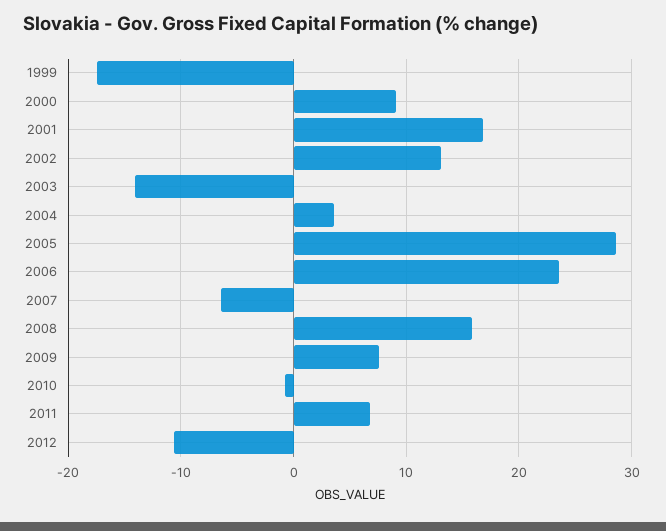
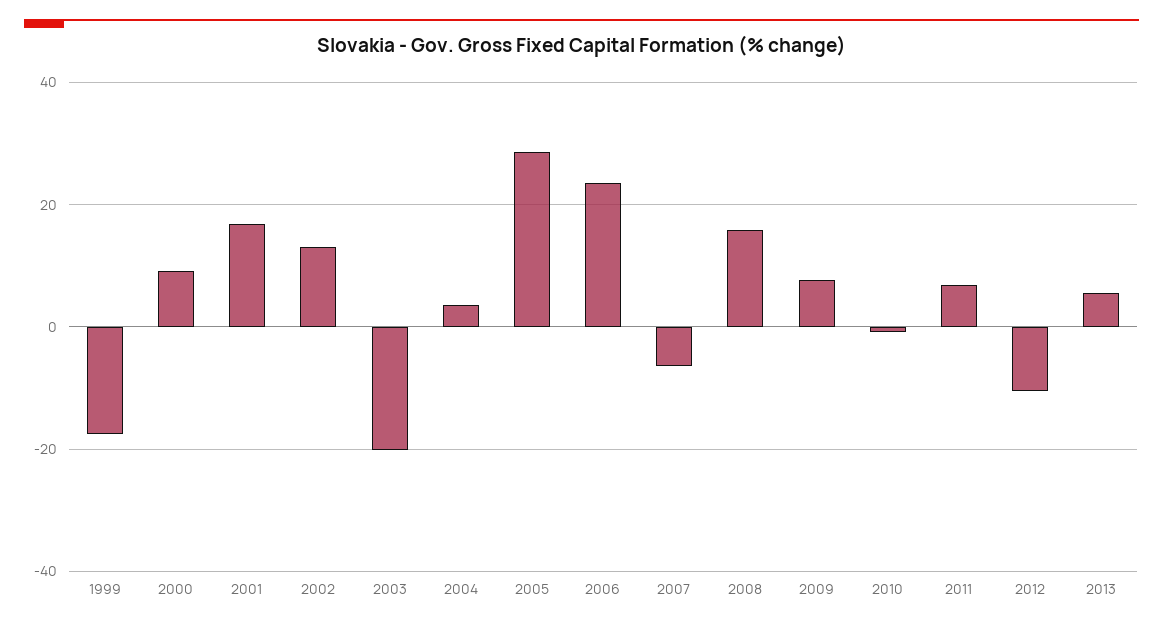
2003: -14 -> -20
2013: none -> 6

